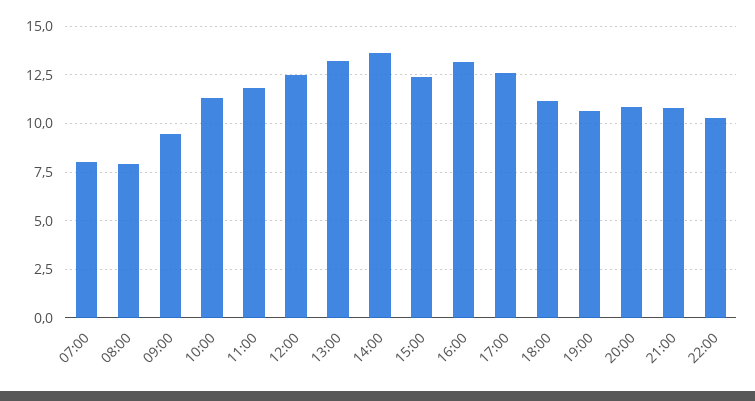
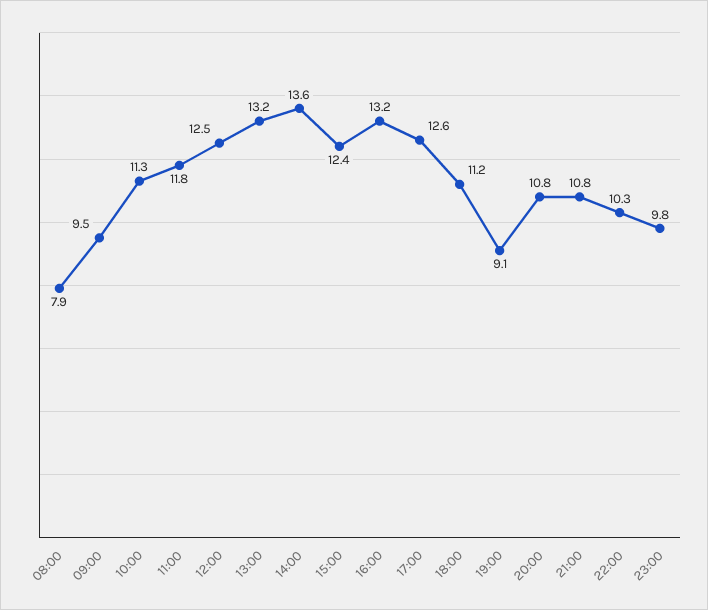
07:00: 8 -> none
19:00: 10.5 -> 9.1
23:00: none -> 9.8

